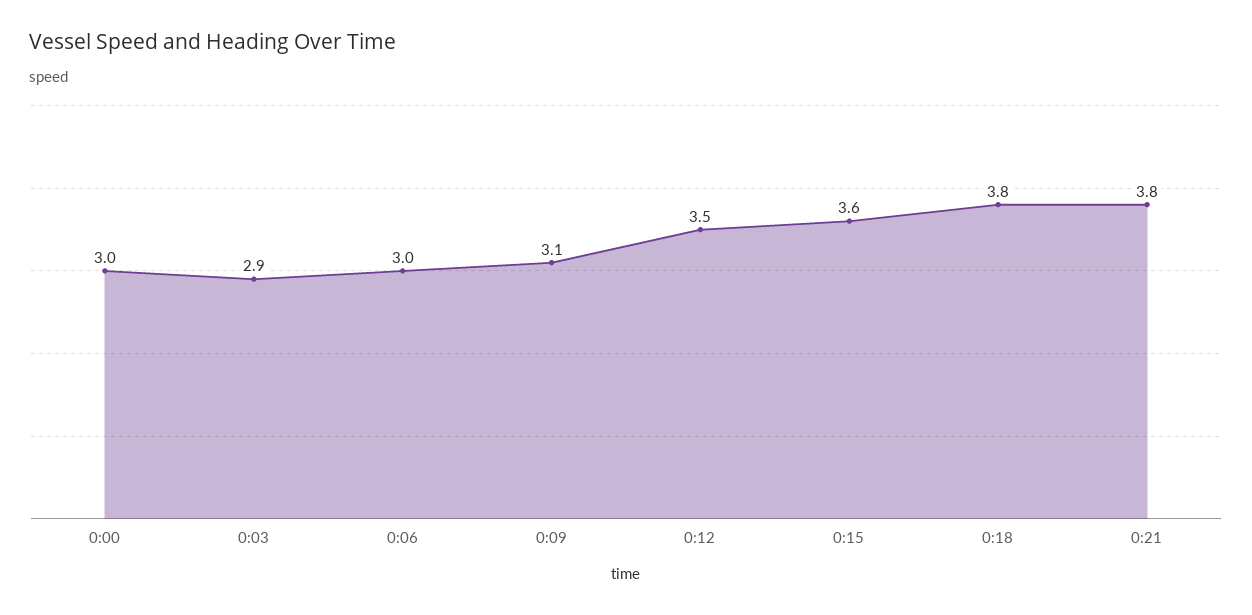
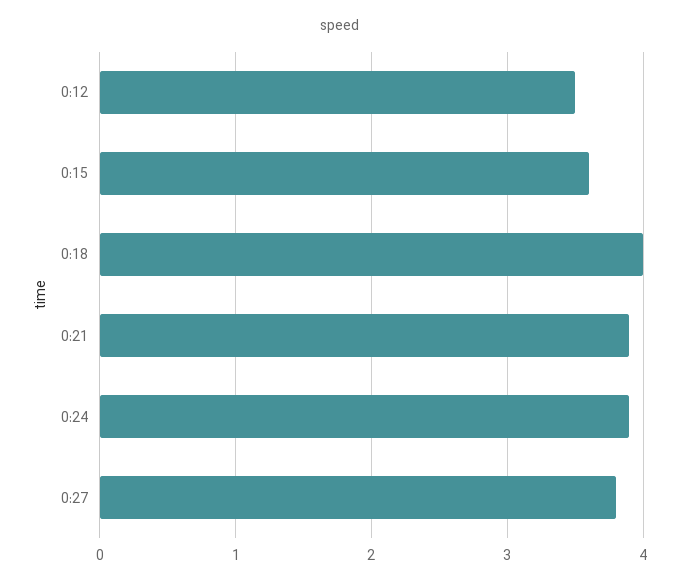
0:00: 3 -> none
0:03: 2.9 -> none
0:06: 3 -> none
0:09: 3.1 -> none
0:18: 3.8 -> 4
0:21: 3.8 -> 3.9
0:24: none -> 3.9
0:27: none -> 3.8

